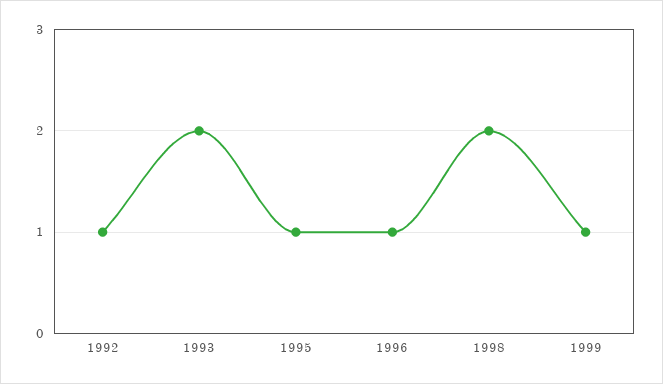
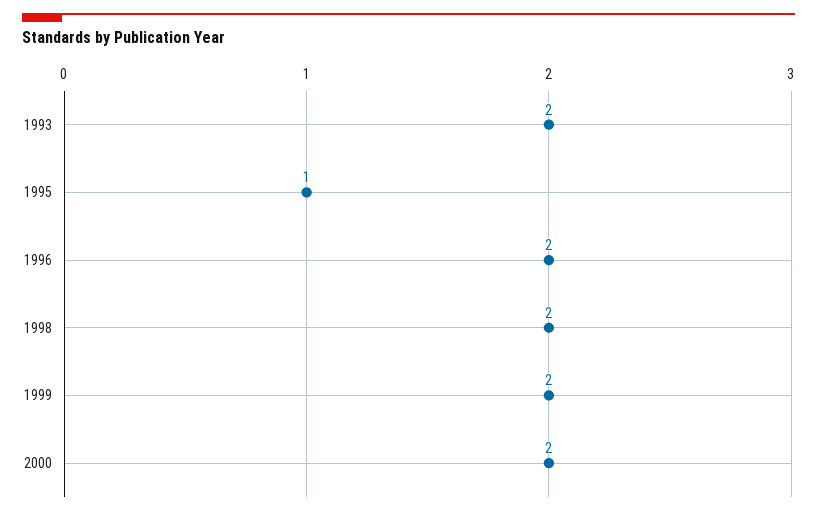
1992: 1 -> none
1996: 1 -> 2
1999: 1 -> 2
2000: none -> 2

